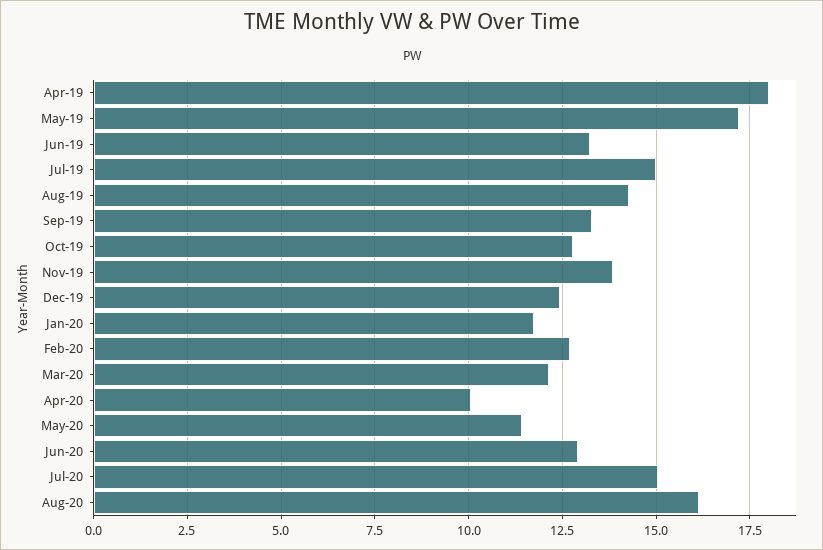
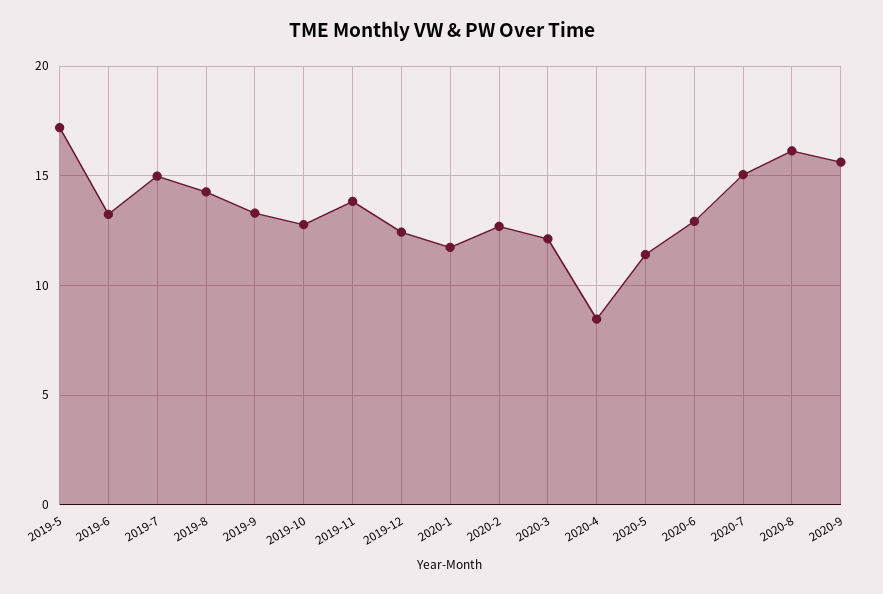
Apr-19: 18 -> none
Apr-20: 10 -> 8.5
2020-9: none -> 15.5

